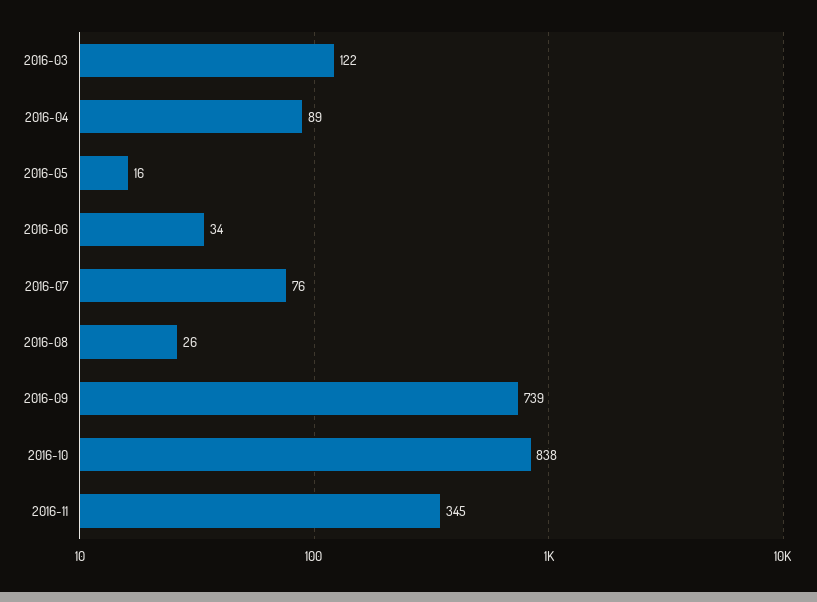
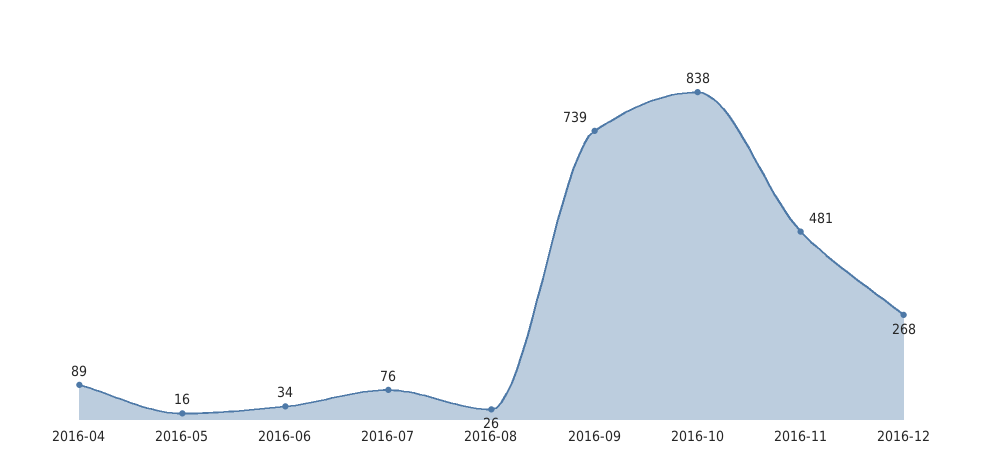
2016-03: 122 -> none
2016-11: 345 -> 481
2016-12: none -> 268

